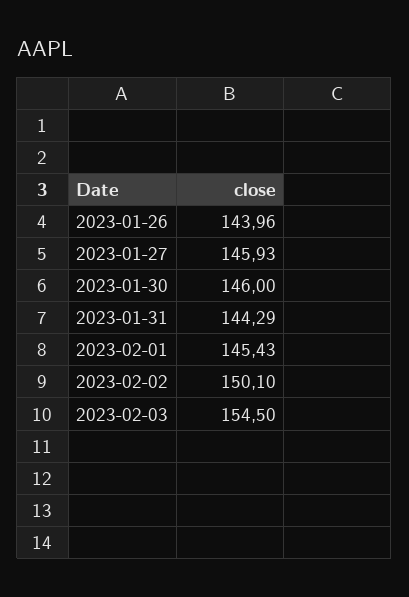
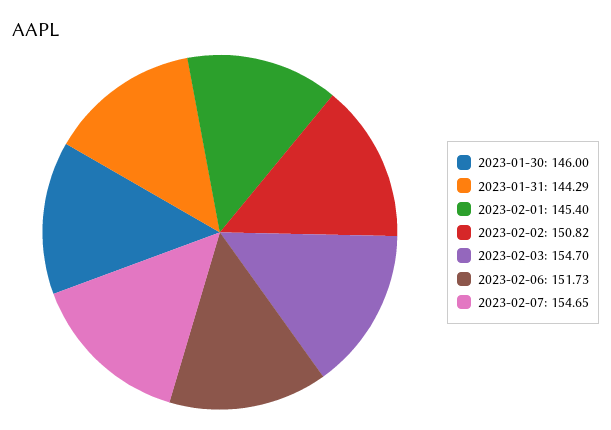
2023-01-26: 143.96 -> none
2023-01-27: 145.93 -> none
2023-02-01: 145.43 -> 145.4
2023-02-02: 150.1 -> 150.82
2023-02-03: 154.5 -> 154.7
2023-02-06: none -> 151.73
2023-02-07: none -> 154.65

